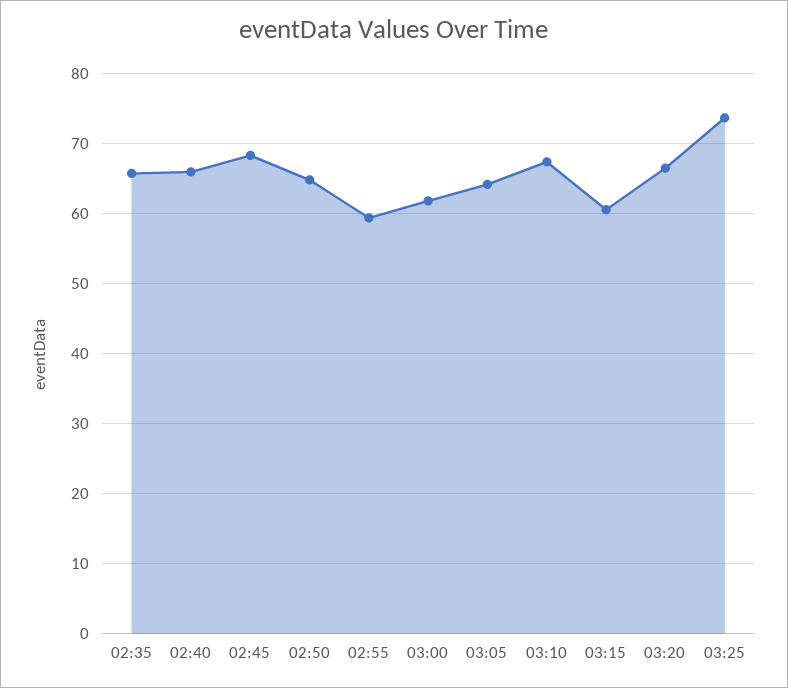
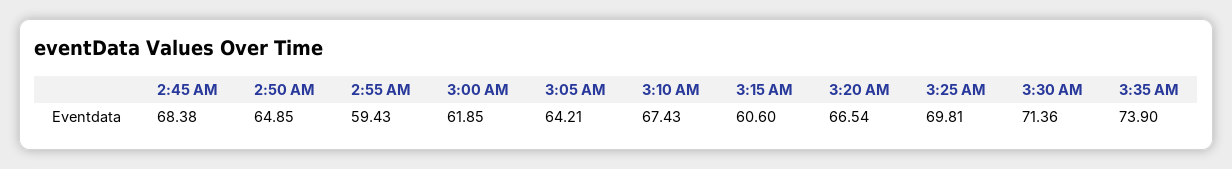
02:35: 66 -> none
02:40: 66 -> none
03:25: 74 -> 69.81
3:30 AM: none -> 71.36
3:35 AM: none -> 73.9

